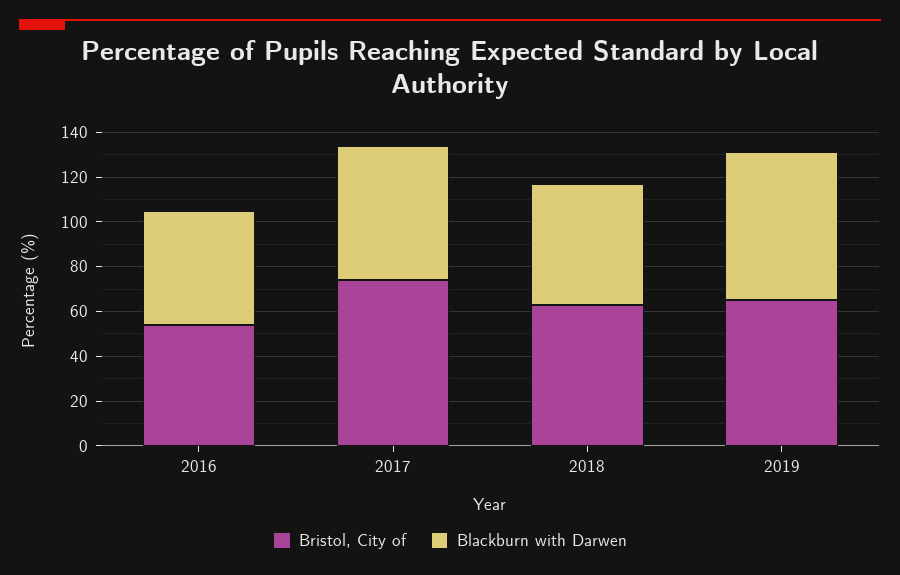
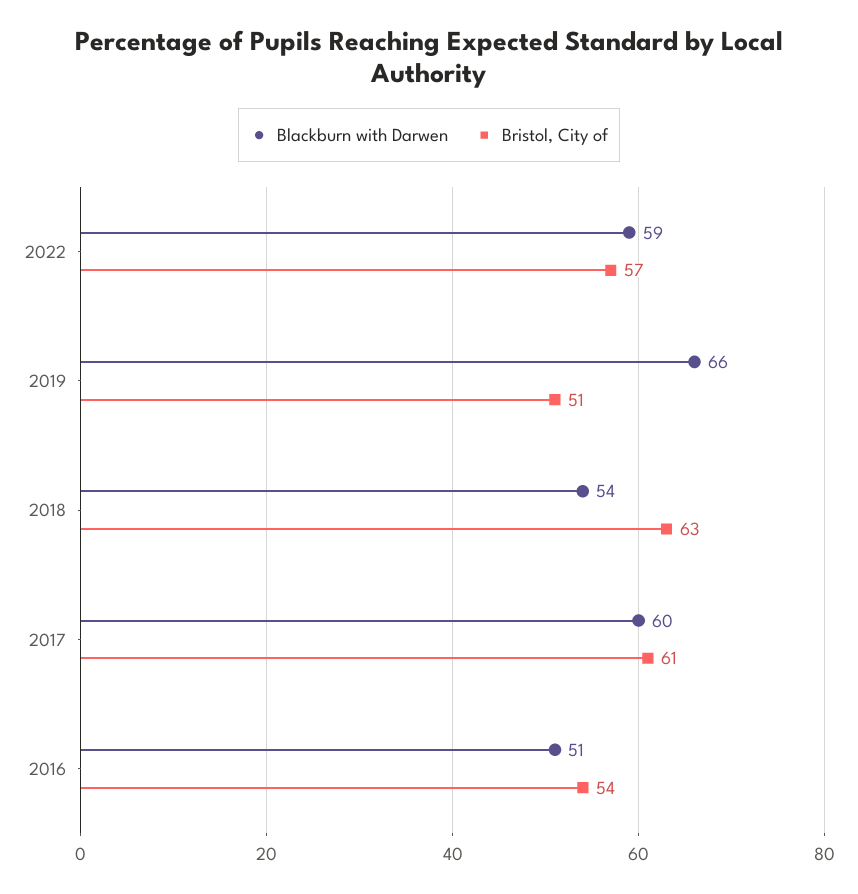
Bristol, City of, 2017: 75 -> 61
Bristol, City of, 2019: 65 -> 51
Blackburn with Darwen, 2022: none -> 59
Bristol, City of, 2022: none -> 57

